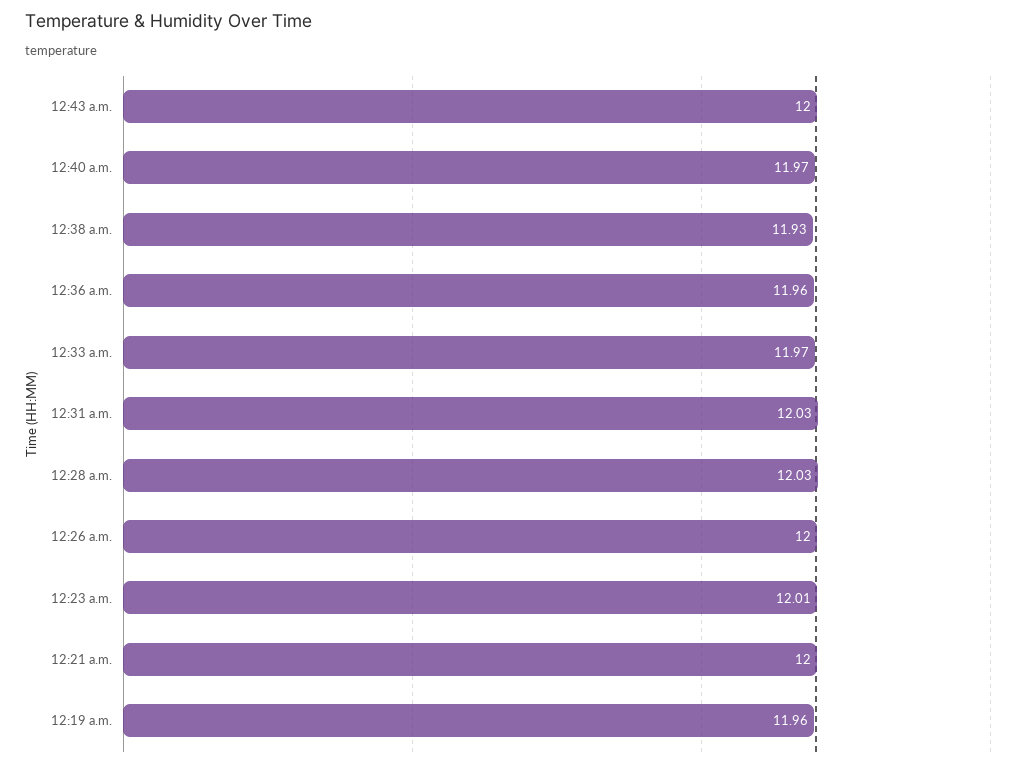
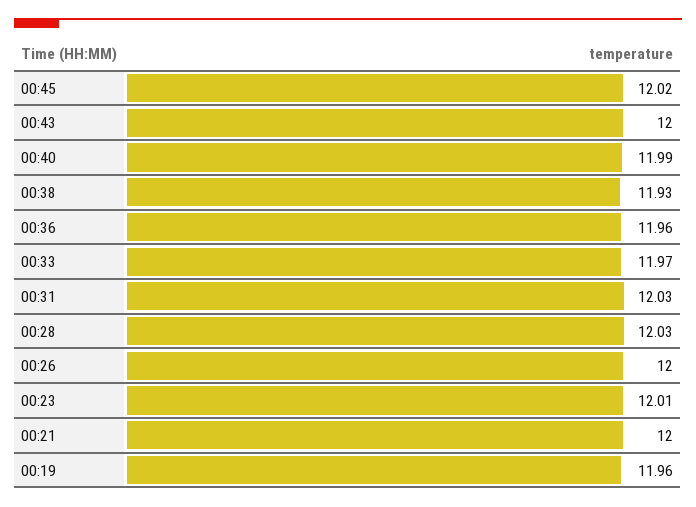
12:40 a.m.: 11.97 -> 11.99
00:45: none -> 12.02

